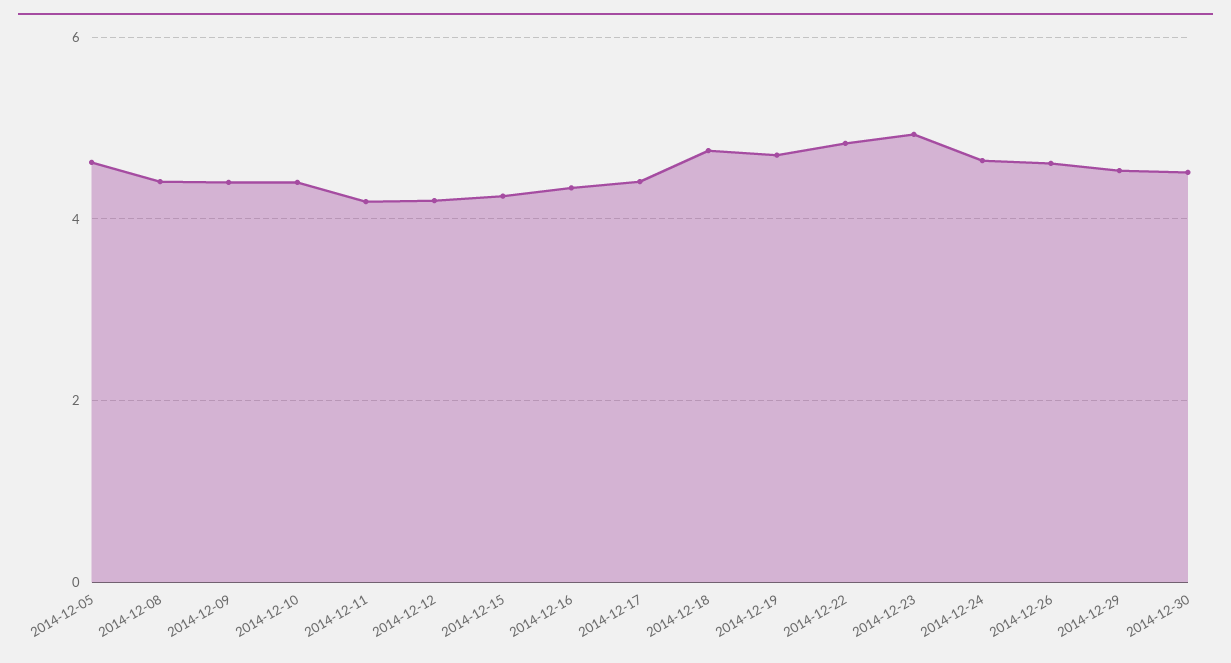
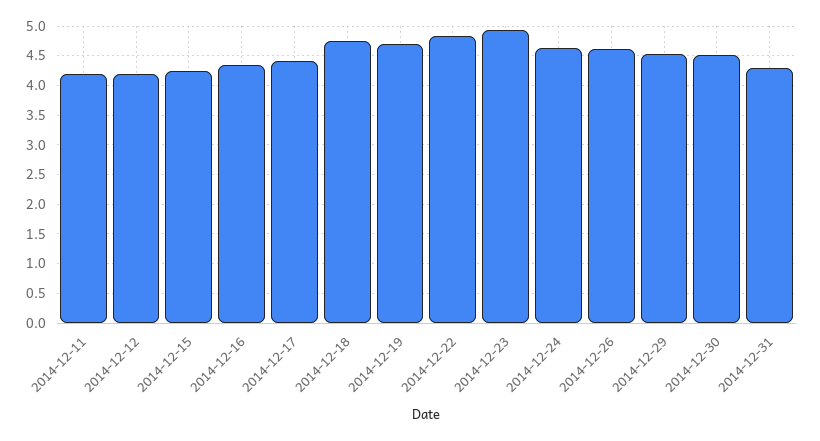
2014-12-05: 4.6 -> none
2014-12-08: 4.4 -> none
2014-12-09: 4.4 -> none
2014-12-10: 4.4 -> none
2014-12-31: none -> 4.25

